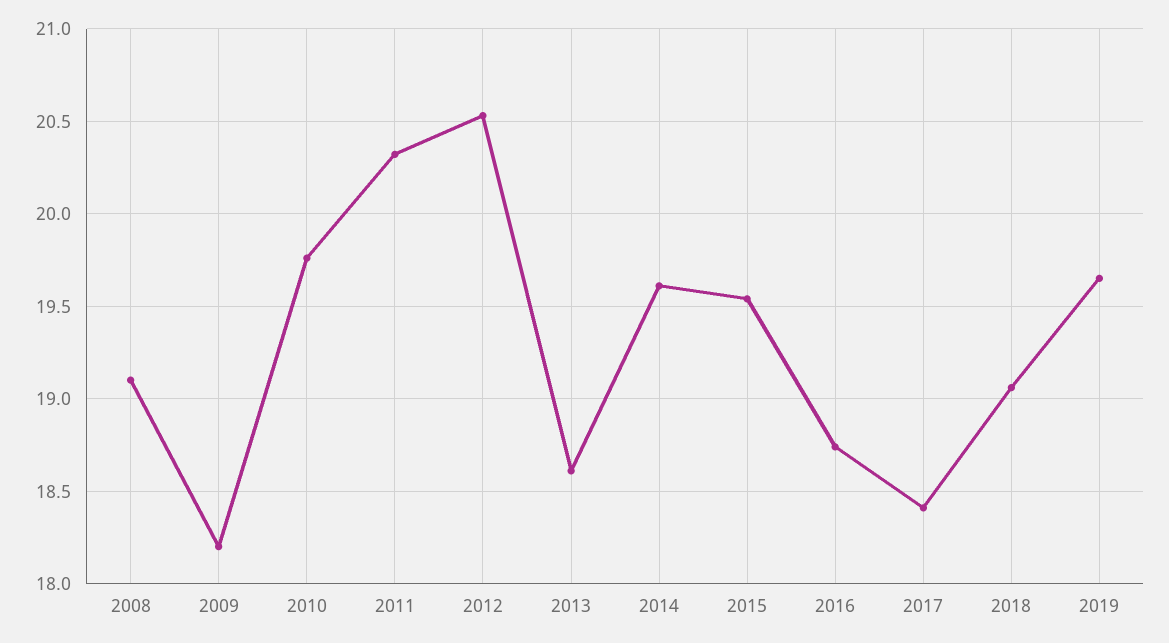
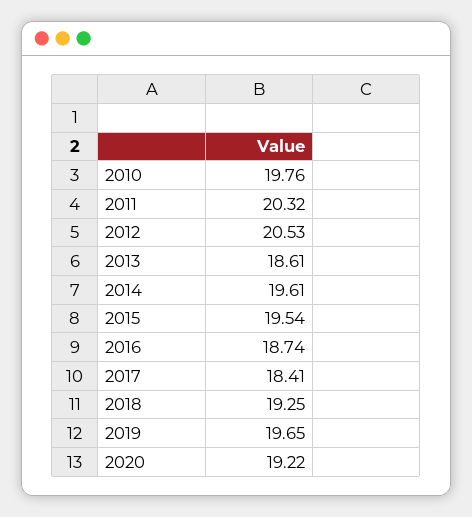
2008: 19.1 -> none
2009: 18.2 -> none
2018: 19.05 -> 19.25
2020: none -> 19.22

